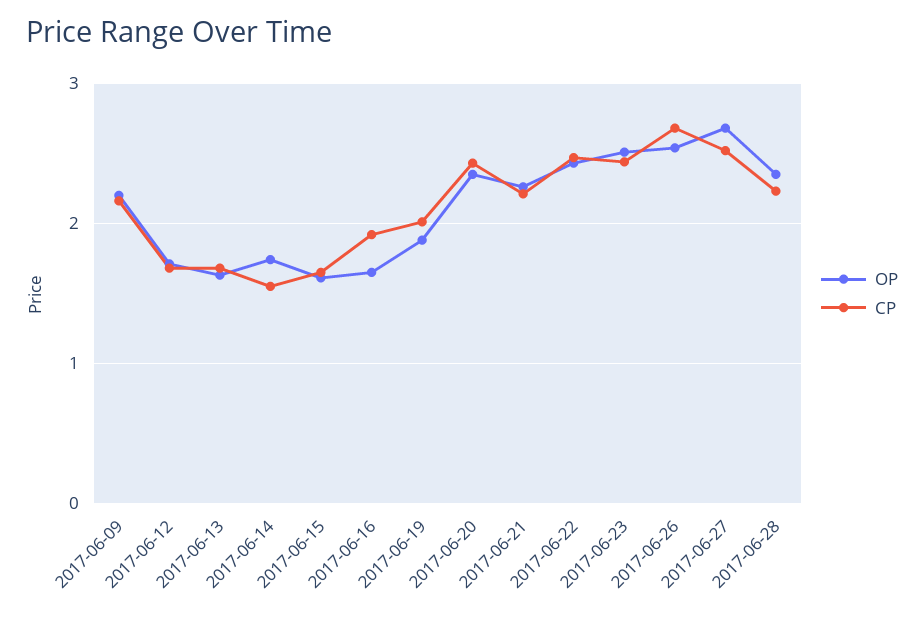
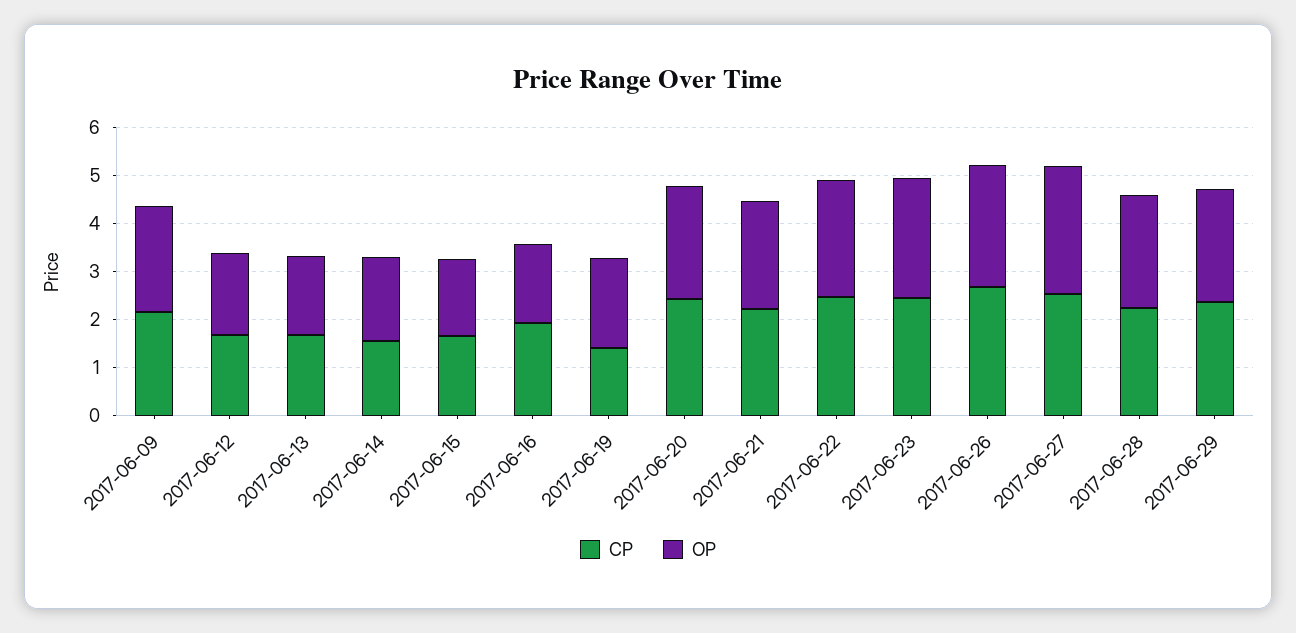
CP, 2017-06-19: 2 -> 1.4
CP, 2017-06-29: none -> 2.4
OP, 2017-06-29: none -> 2.4

